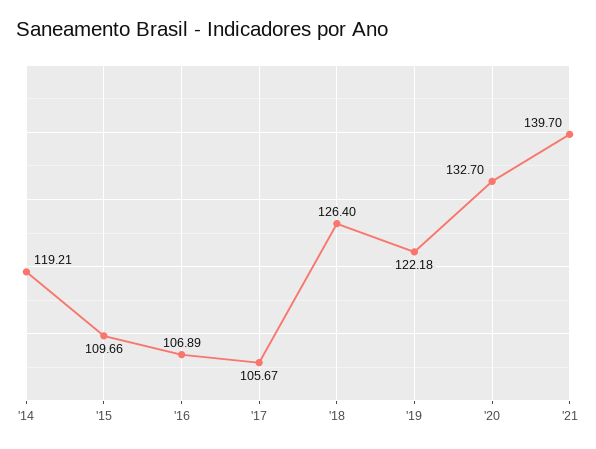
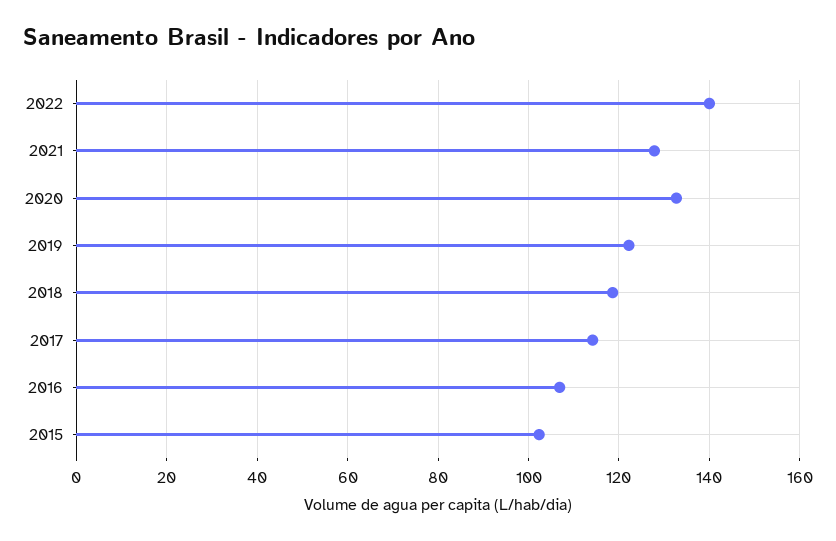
'14: 119.21 -> none
'15: 109.66 -> 102
'17: 105.67 -> 114
'18: 126.4 -> 118
'21: 139.7 -> 128
2022: none -> 140

